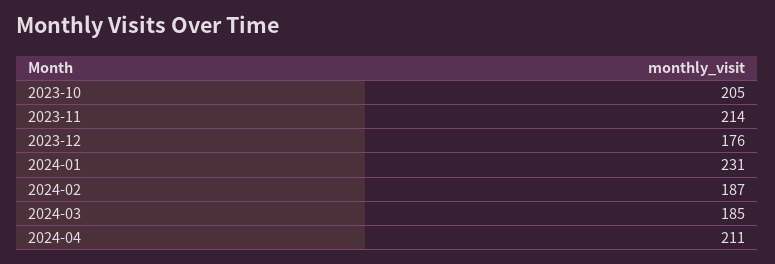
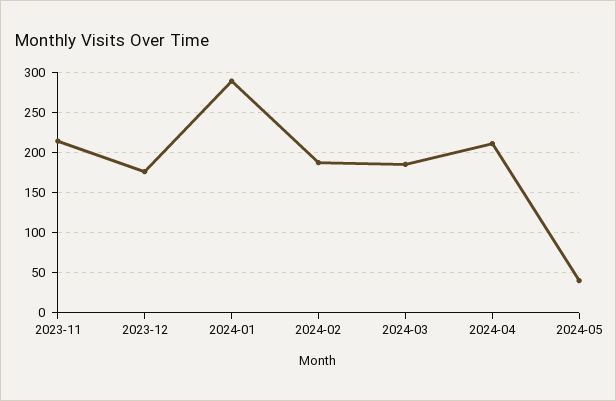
2023-10: 205 -> none
2024-01: 231 -> 290
2024-05: none -> 40

